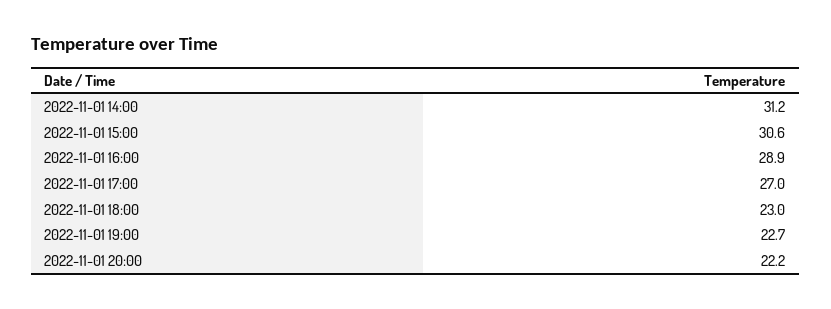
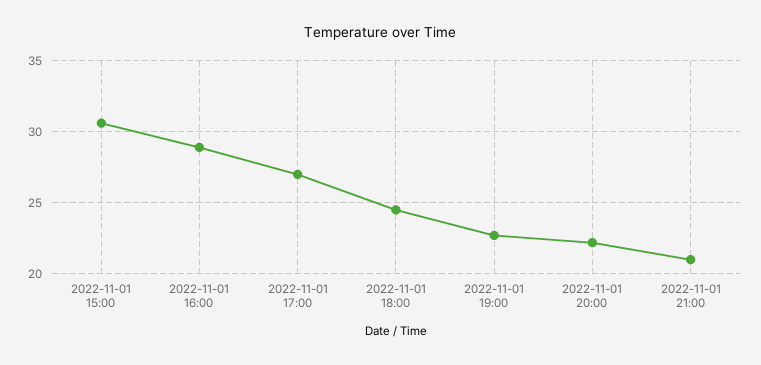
2022-11-01 14:00: 31.2 -> none
2022-11-01 18:00: 23 -> 24.5
2022-11-01 21:00: none -> 21

